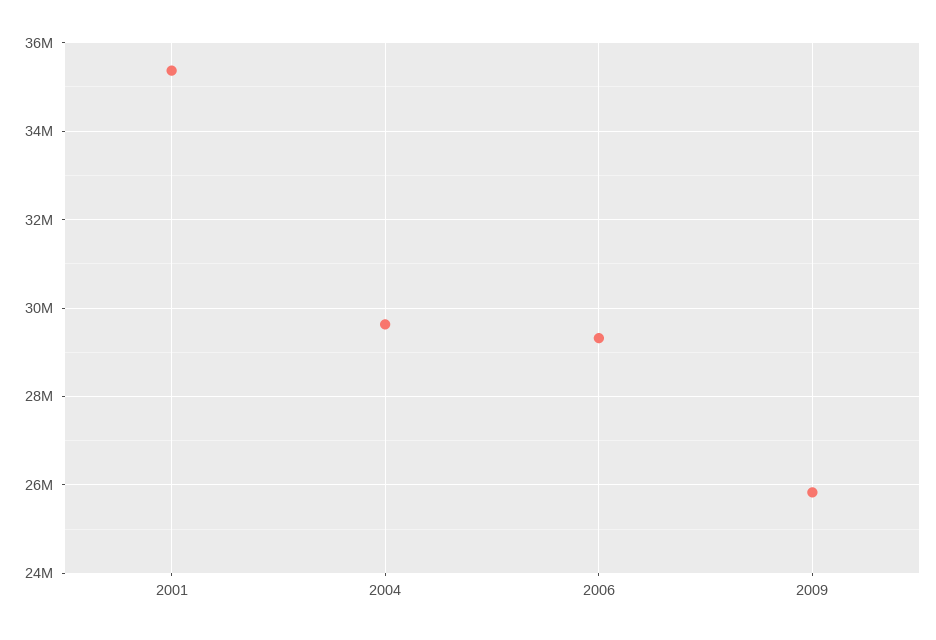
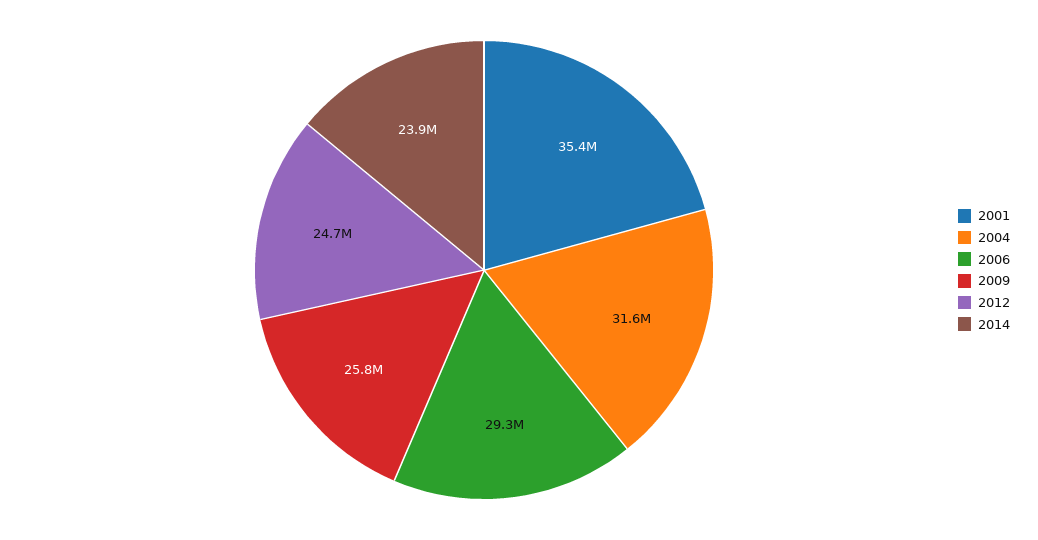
2004: 29600000 -> 31600000
2012: none -> 24700000
2014: none -> 23900000

